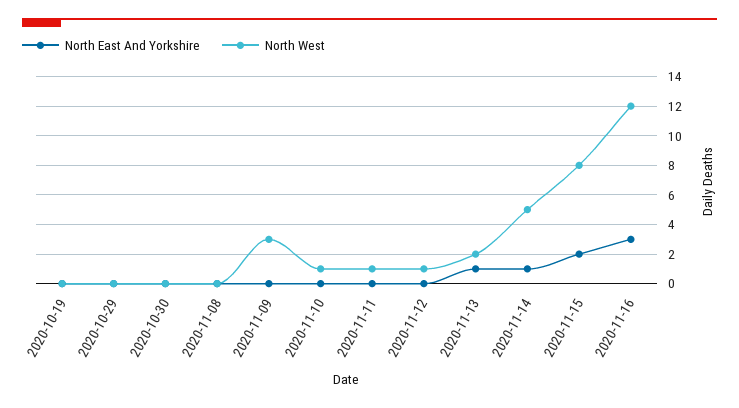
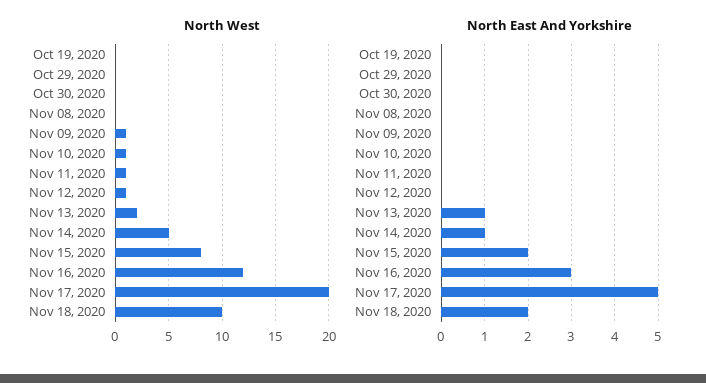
North West, 2020-11-09: 3 -> 1
North West, Nov 17, 2020: none -> 20
North West, Nov 18, 2020: none -> 10
North East And Yorkshire, Nov 17, 2020: none -> 5
North East And Yorkshire, Nov 18, 2020: none -> 2

